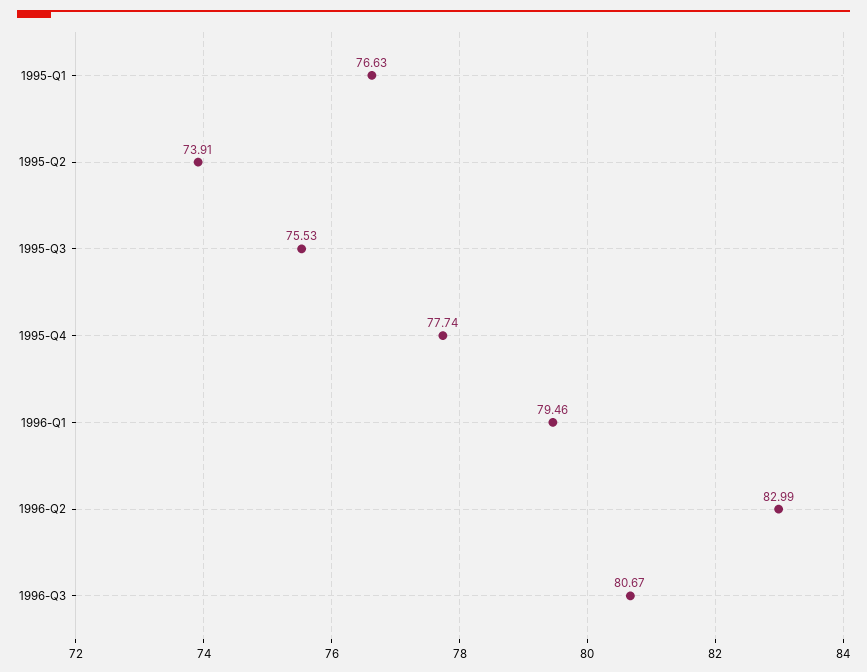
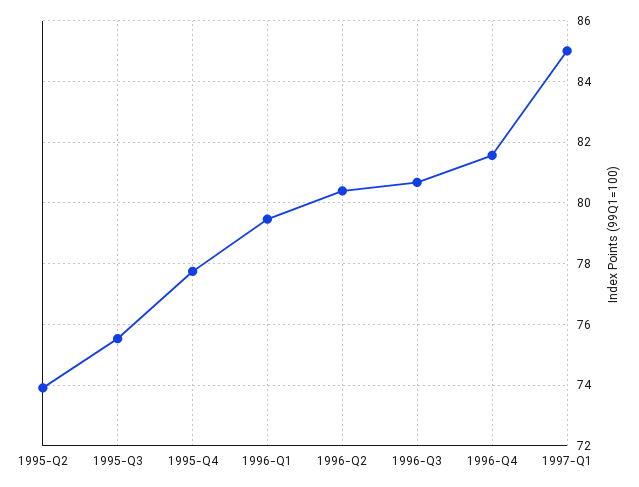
1995-Q1: 76.63 -> none
1996-Q2: 82.99 -> 80.4
1996-Q4: none -> 81.6
1997-Q1: none -> 85

